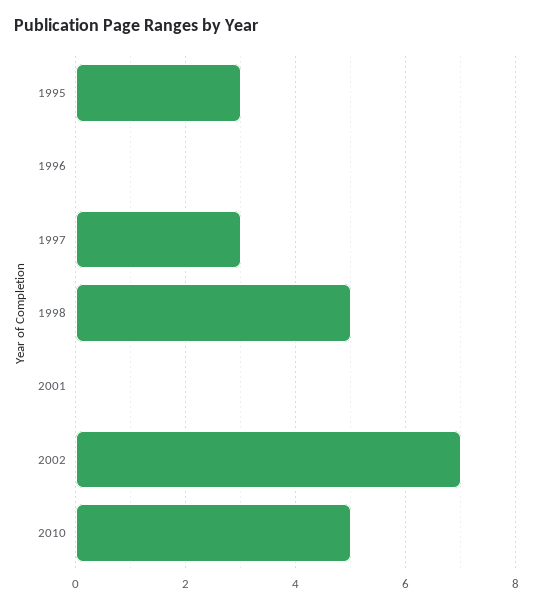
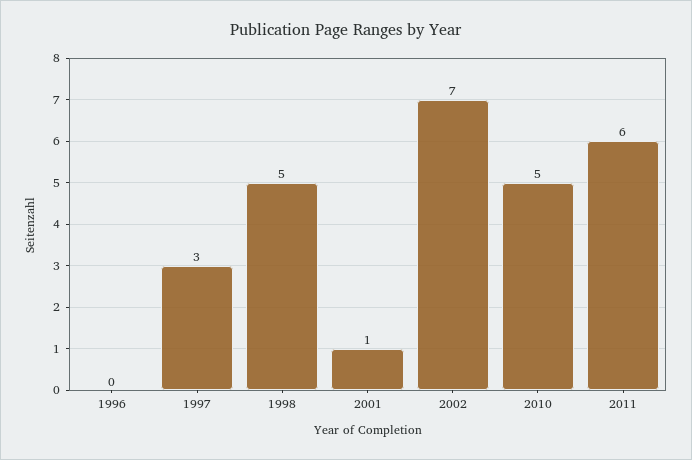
1995: 3 -> none
2001: 0 -> 1
2011: none -> 6

